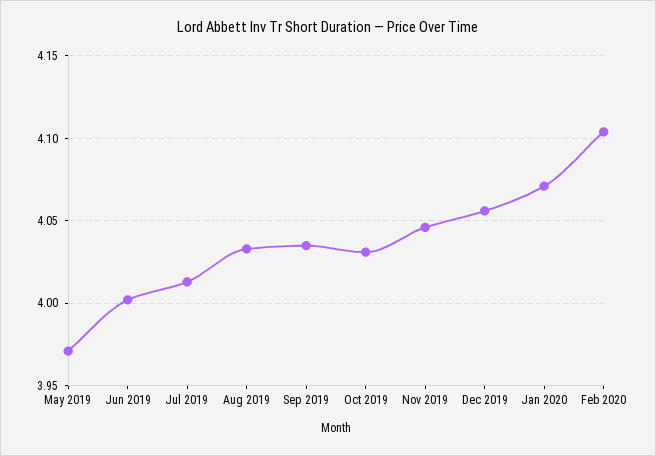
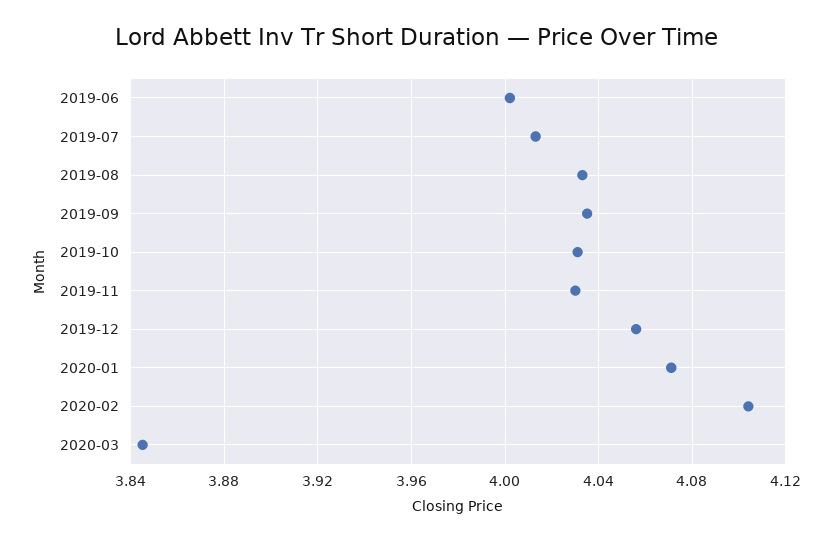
May 2019: 3.97 -> none
Nov 2019: 4.045 -> 4.03
2020-03: none -> 3.845

